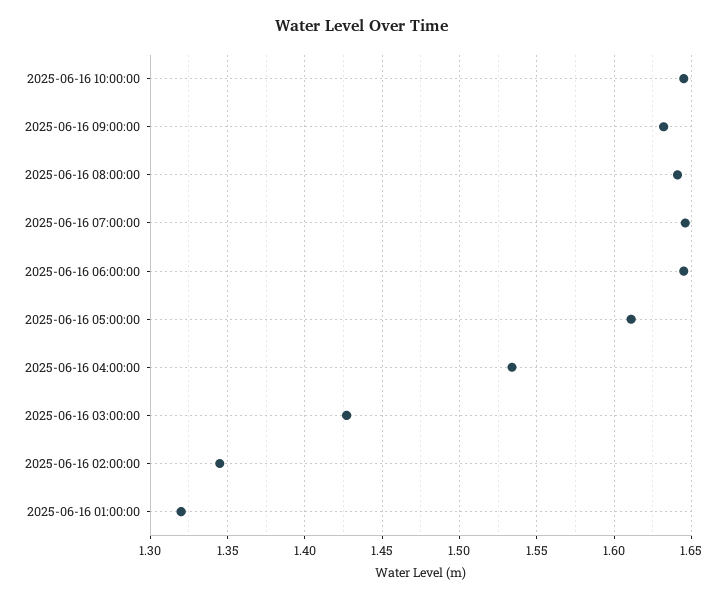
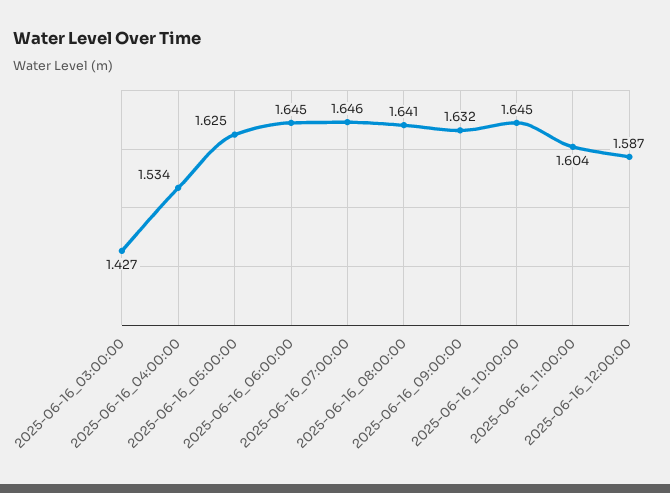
2025-06-16 05:00:00: 1.61 -> 1.625
2025-06-16 02:00:00: 1.345 -> none
2025-06-16 01:00:00: 1.32 -> none
2025-06-16_11:00:00: none -> 1.604
2025-06-16_12:00:00: none -> 1.587

